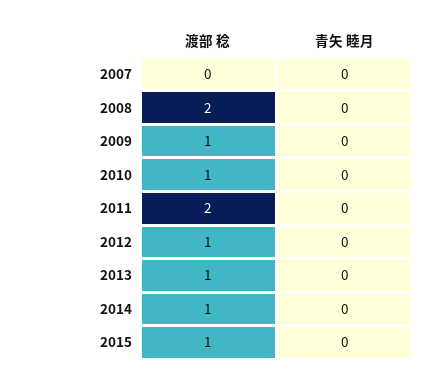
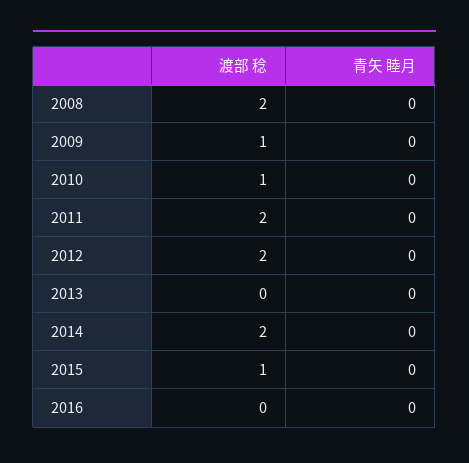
渡部 稔, 2007: 0 -> none
青矢 睦月, 2007: 0 -> none
渡部 稔, 2012: 1 -> 2
渡部 稔, 2013: 1 -> 0
渡部 稔, 2014: 1 -> 2
渡部 稔, 2016: none -> 0
青矢 睦月, 2016: none -> 0

